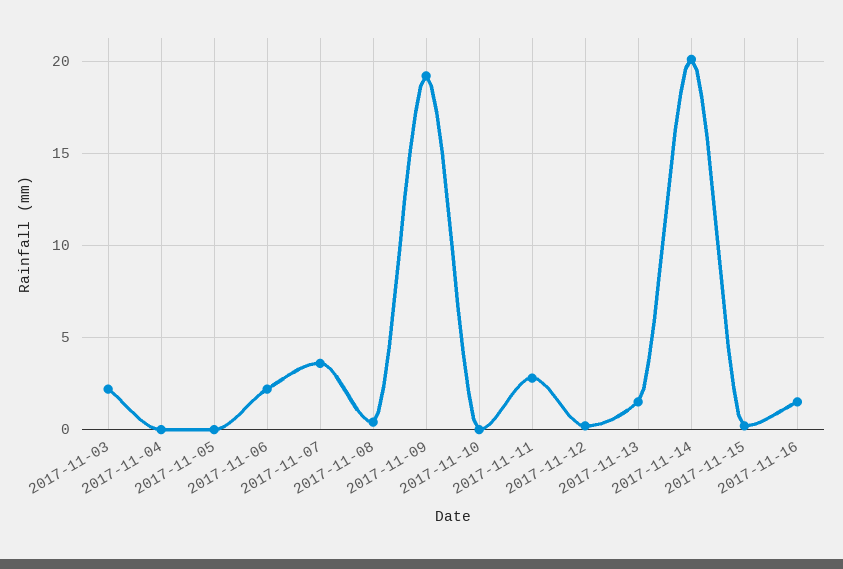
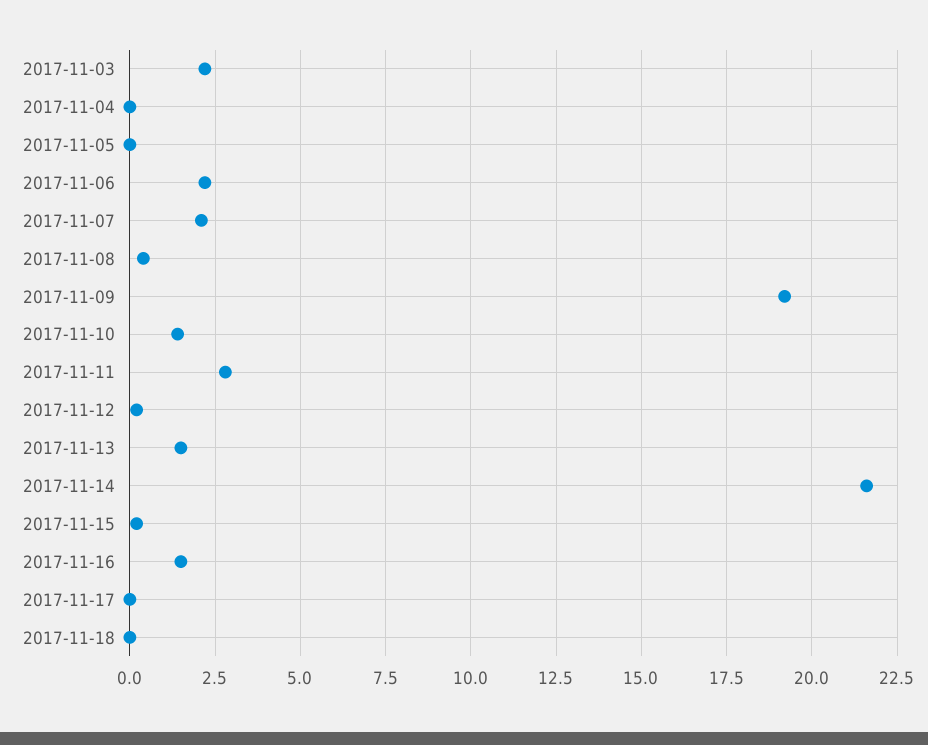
2017-11-07: 3.5 -> 2
2017-11-10: 0 -> 1.5
2017-11-14: 20 -> 21.5
2017-11-17: none -> 0
2017-11-18: none -> 0

